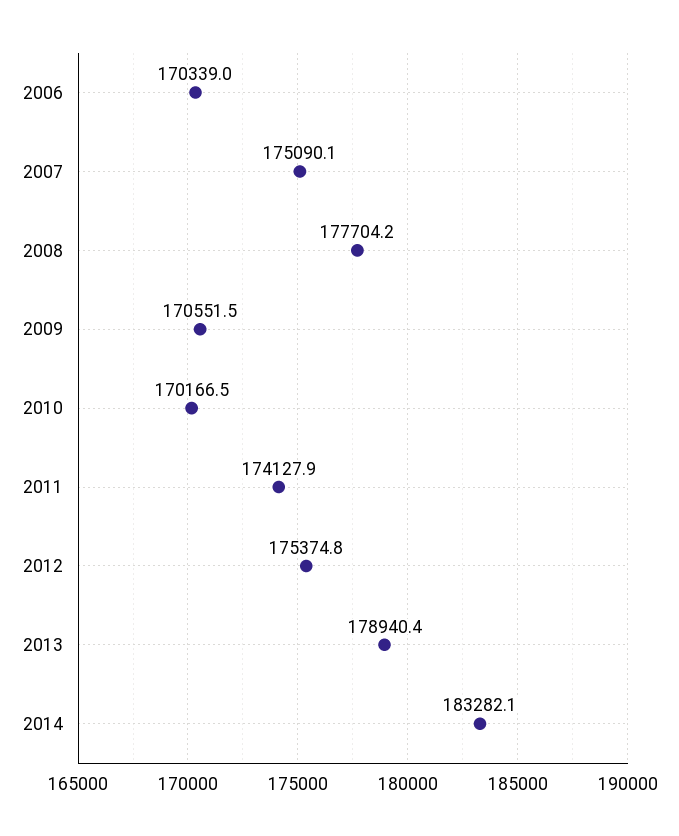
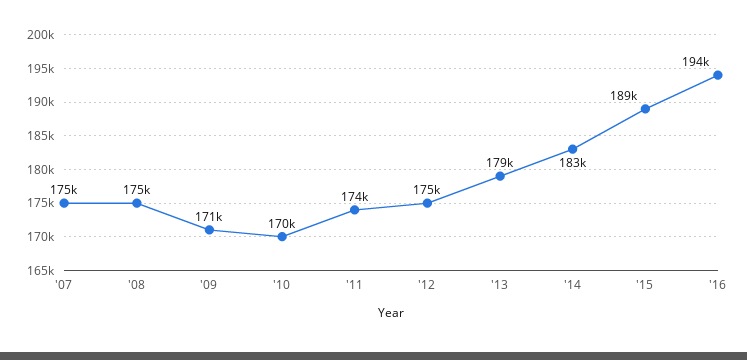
2006: 170339 -> none
2008: 177704.2 -> 175000
'15: none -> 189000
'16: none -> 194000

